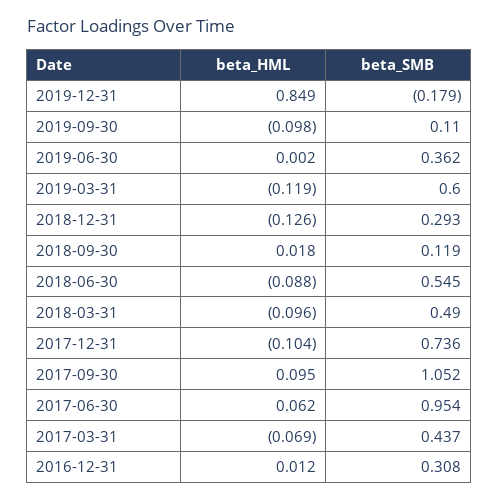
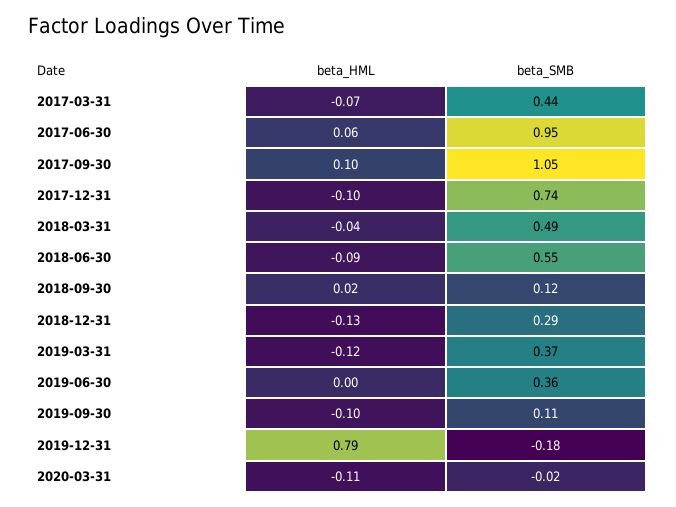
beta_HML, 2019-12-31: 0.849 -> 0.79
beta_SMB, 2019-03-31: 0.6 -> 0.37
beta_HML, 2018-03-31: -0.096 -> -0.04
beta_HML, 2016-12-31: 0.012 -> none
beta_SMB, 2016-12-31: 0.308 -> none
beta_HML, 2020-03-31: none -> -0.11
beta_SMB, 2020-03-31: none -> -0.02

